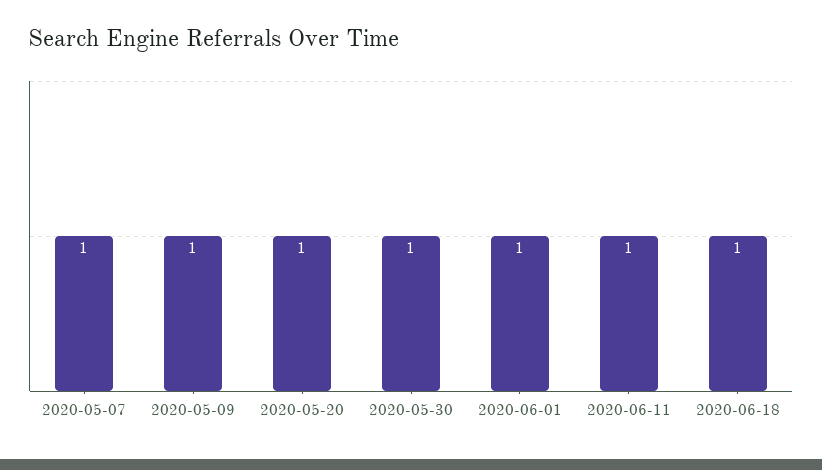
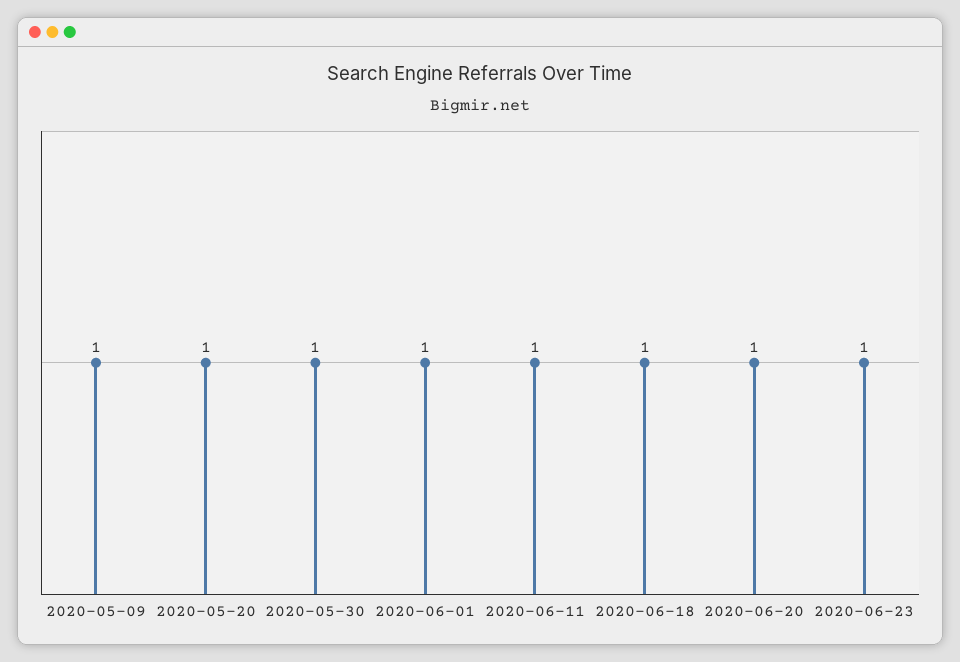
2020-05-07: 1 -> none
2020-06-20: none -> 1
2020-06-23: none -> 1

